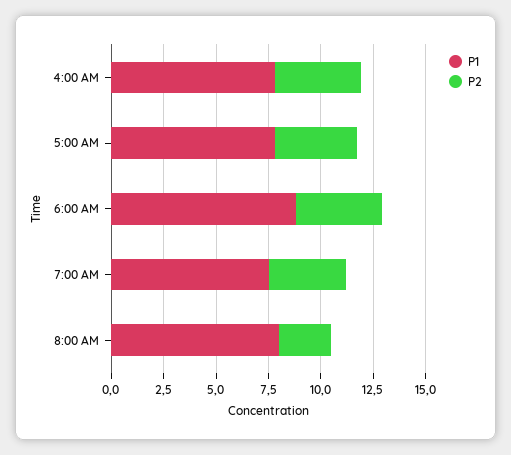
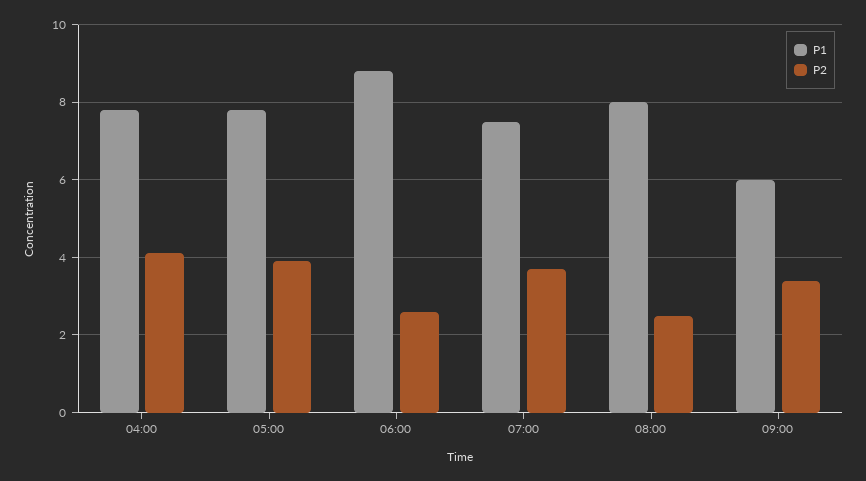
P2, 6:00 AM: 4 -> 2.5
P1, 09:00: none -> 6
P2, 09:00: none -> 3.5

